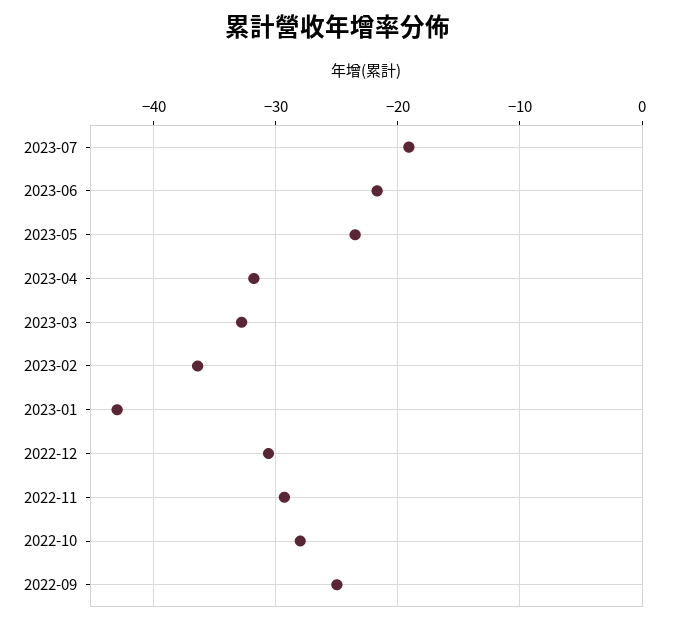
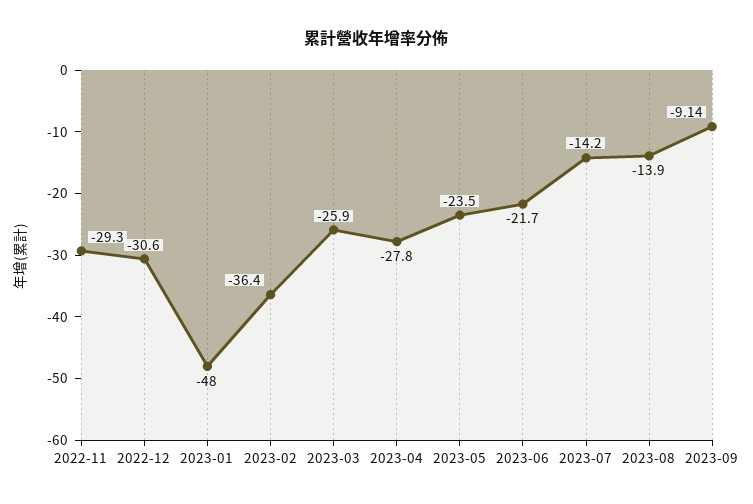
2023-07: -19 -> -14.2
2023-04: -32 -> -27.8
2023-03: -33 -> -25.9
2023-01: -43 -> -48
2022-10: -28 -> none
2022-09: -25 -> none
2023-08: none -> -13.9
2023-09: none -> -9.14

